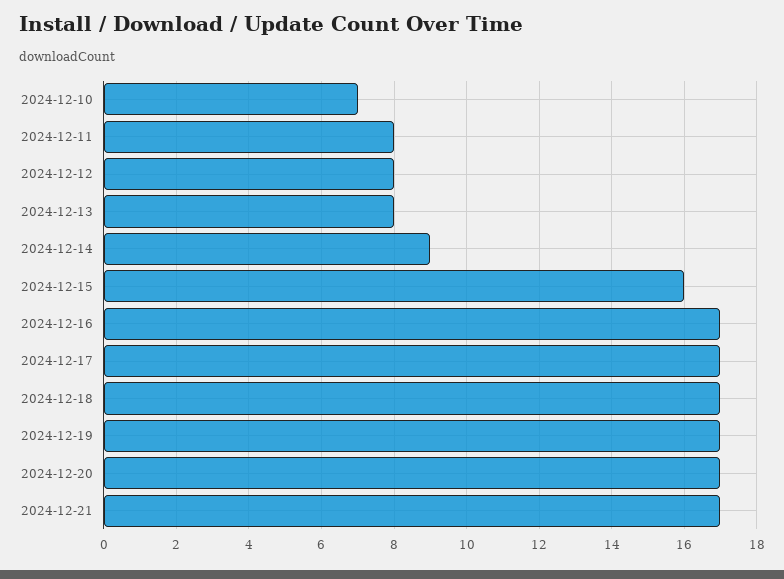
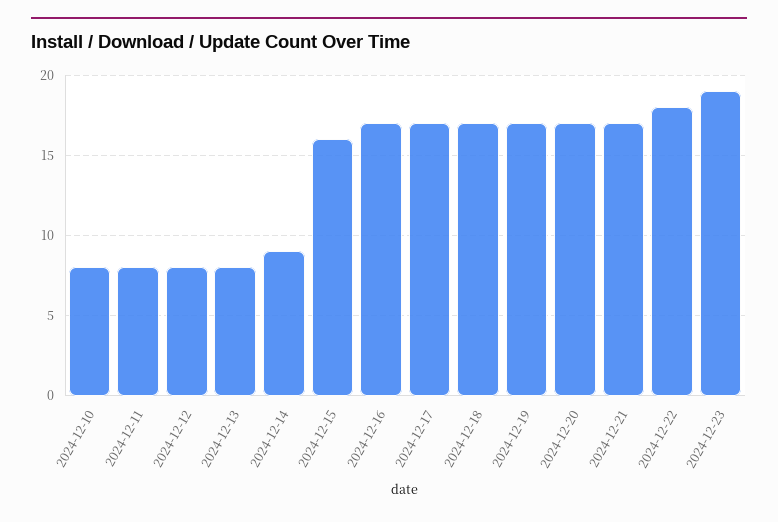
2024-12-10: 7 -> 8
2024-12-22: none -> 18
2024-12-23: none -> 19

